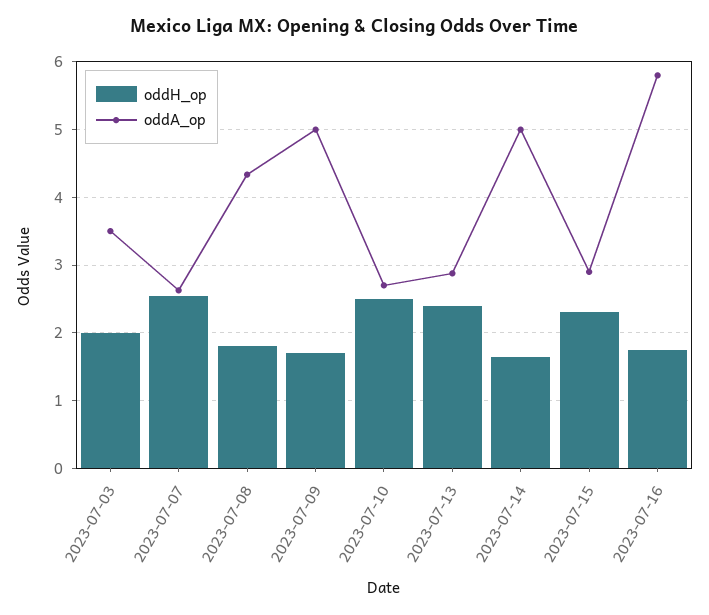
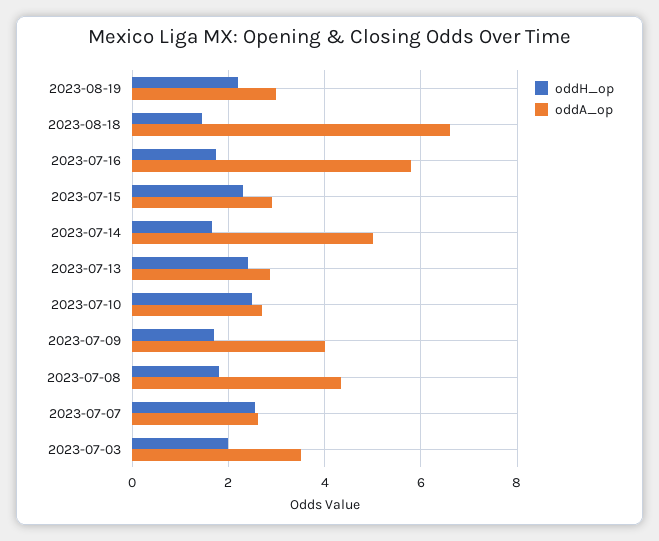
oddA_op, 2023-07-09: 5 -> 4
oddH_op, 2023-08-19: none -> 2.2
oddA_op, 2023-08-19: none -> 3
oddH_op, 2023-08-18: none -> 1.4
oddA_op, 2023-08-18: none -> 6.6

